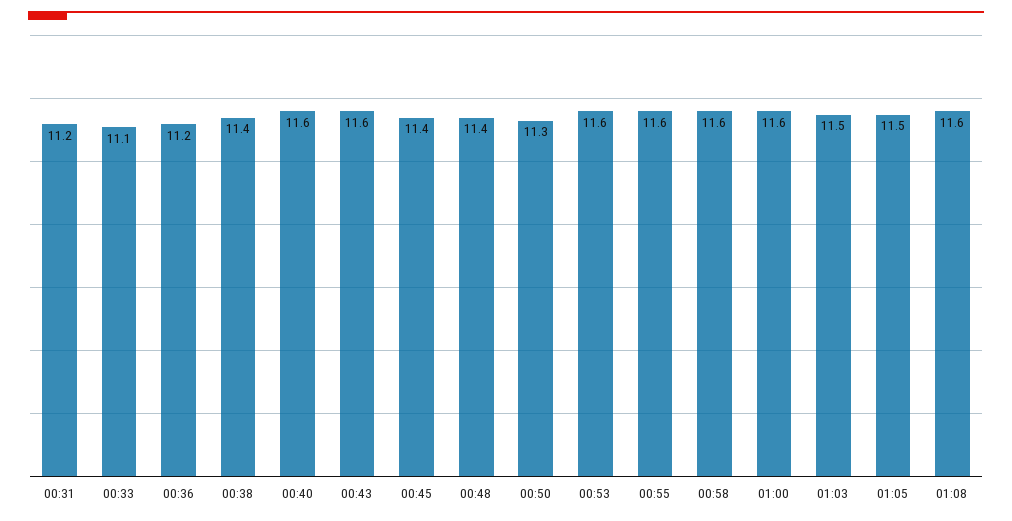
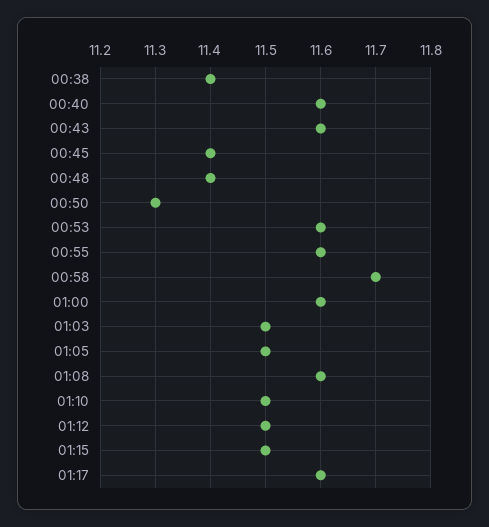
00:31: 11.2 -> none
00:33: 11.1 -> none
00:36: 11.2 -> none
00:58: 11.6 -> 11.7
01:10: none -> 11.5
01:12: none -> 11.5
01:15: none -> 11.5
01:17: none -> 11.6

